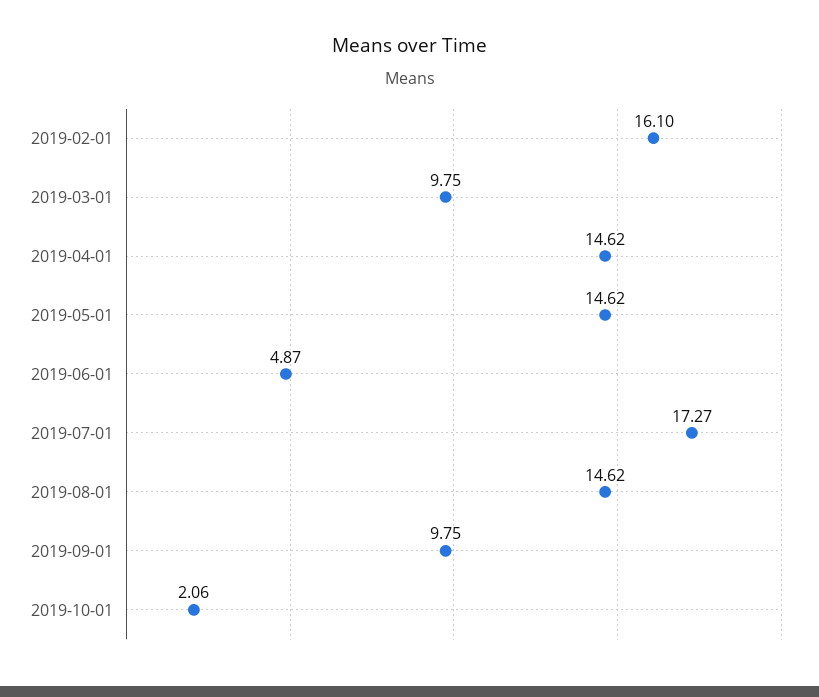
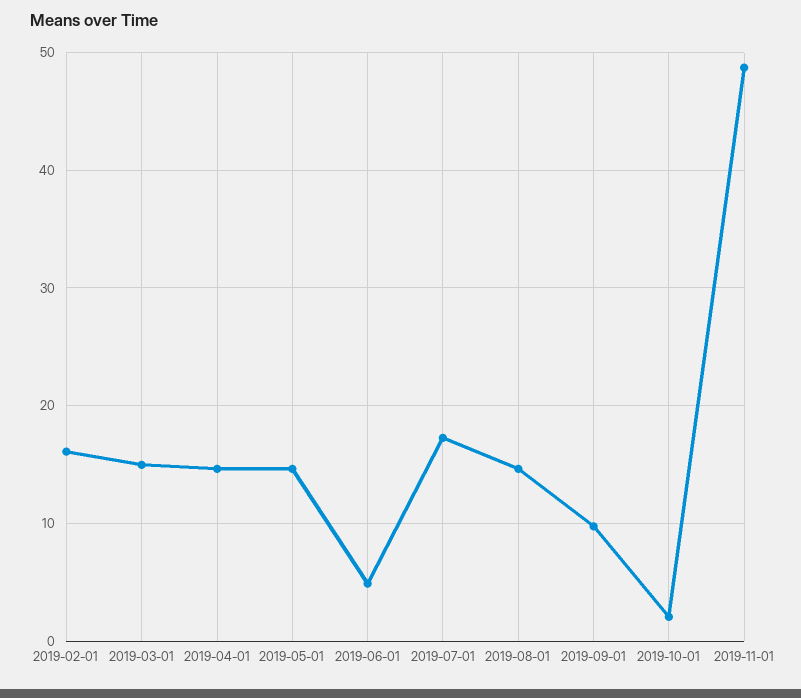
2019-03-01: 9.75 -> 15
2019-11-01: none -> 49

